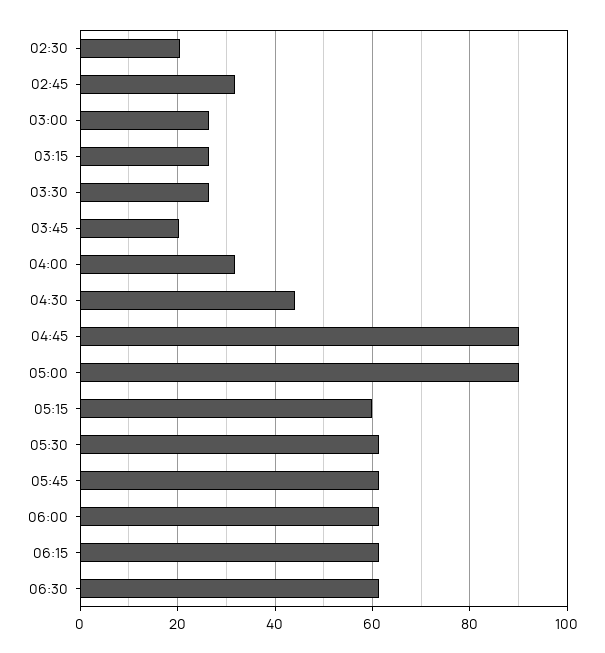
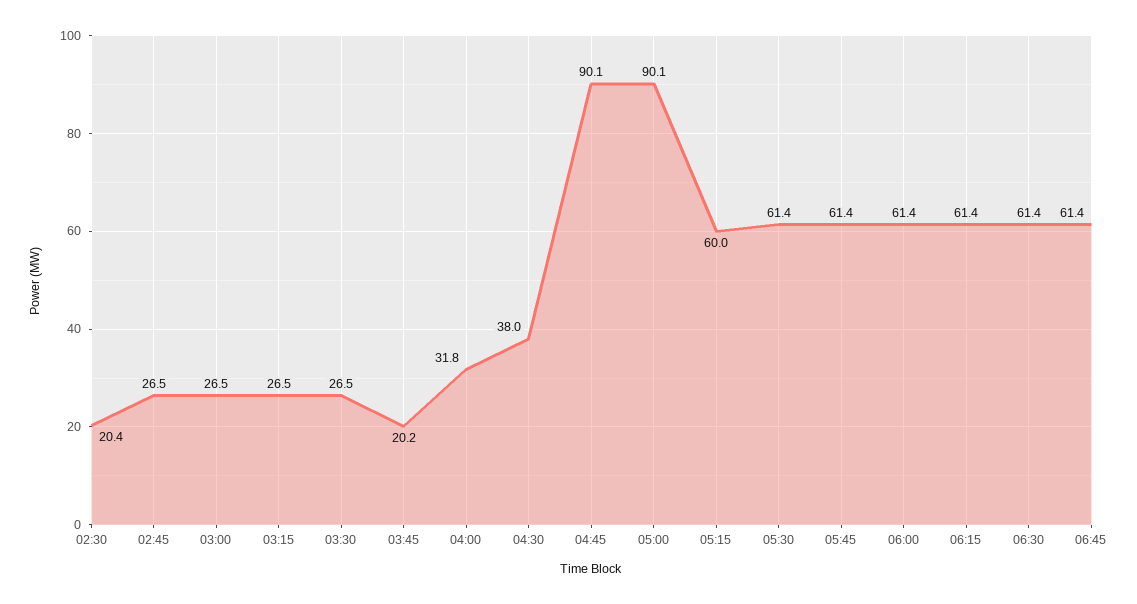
02:45: 32 -> 26.5
04:30: 44 -> 38
06:45: none -> 61.4

